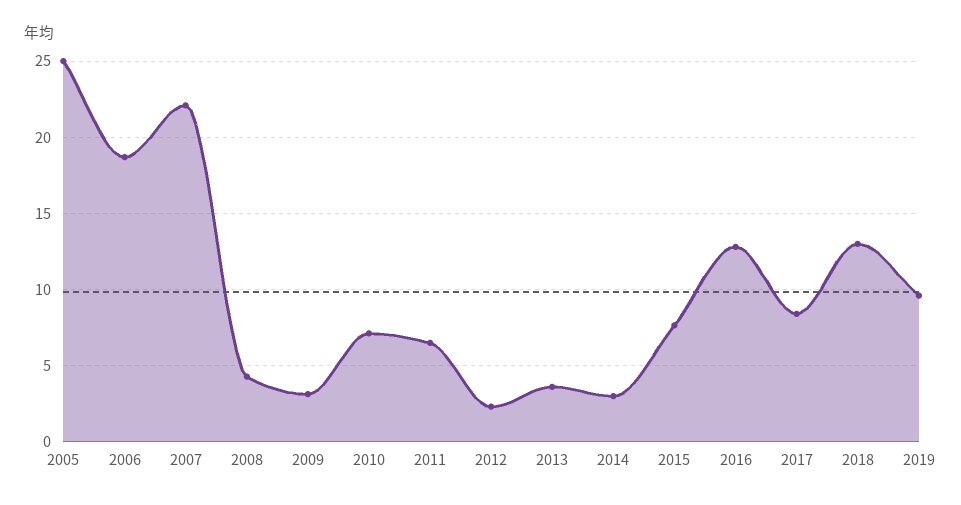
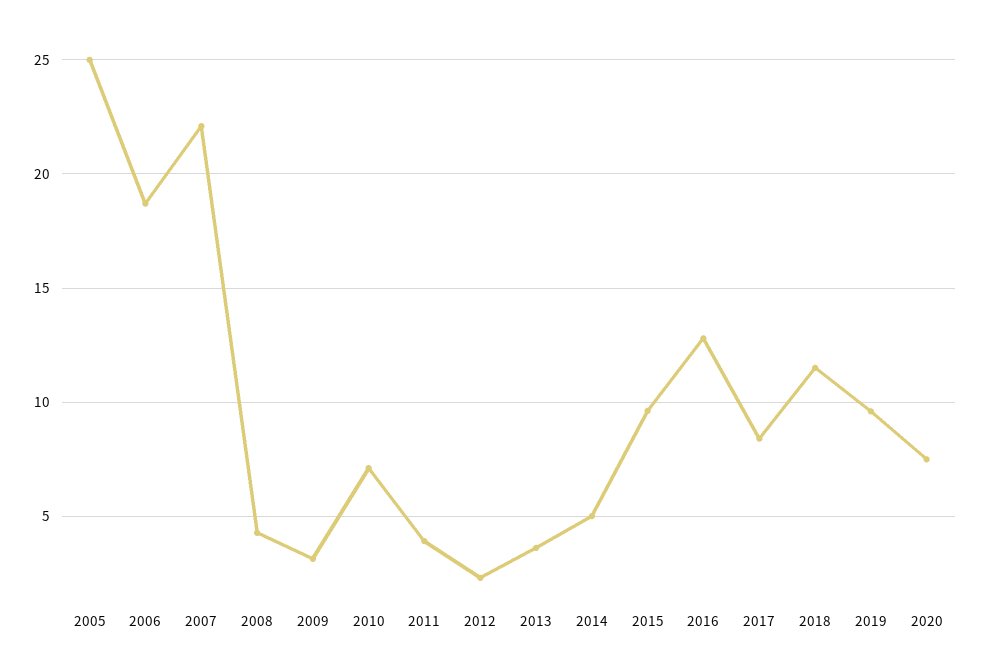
2011: 6.5 -> 4
2014: 3 -> 5
2015: 7.5 -> 9.5
2018: 13 -> 11.5
2020: none -> 7.5

